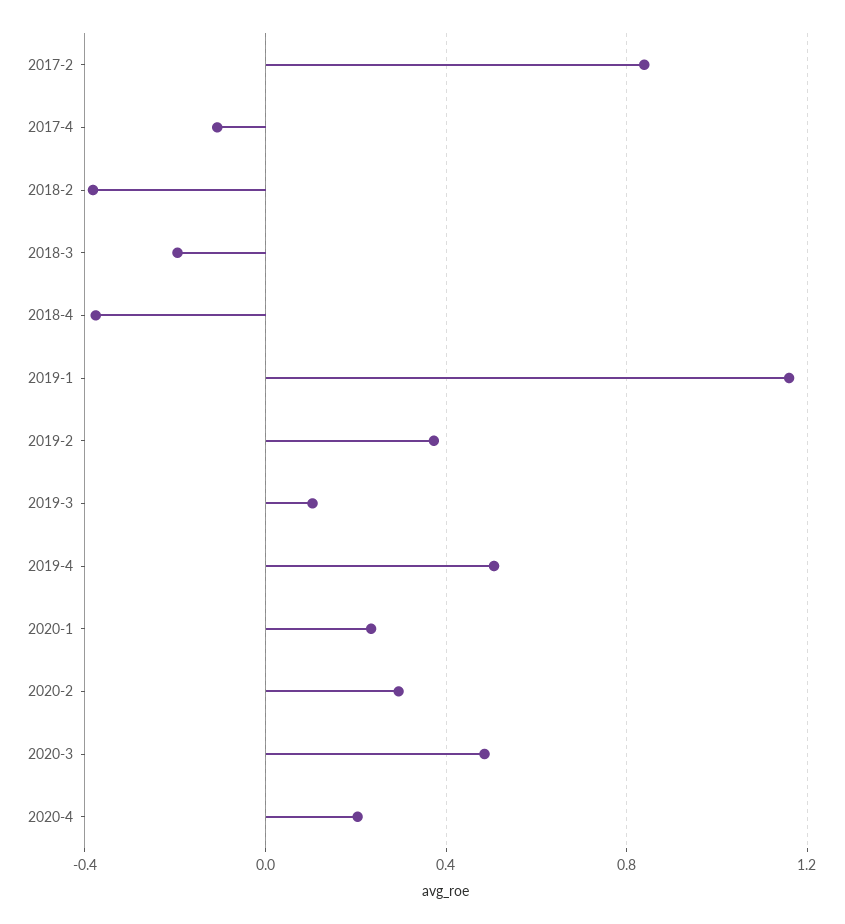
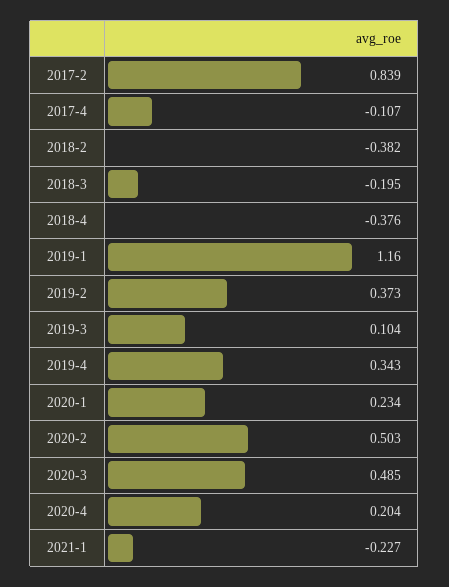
2019-4: 0.5 -> 0.343
2020-2: 0.3 -> 0.503
2021-1: none -> -0.227

